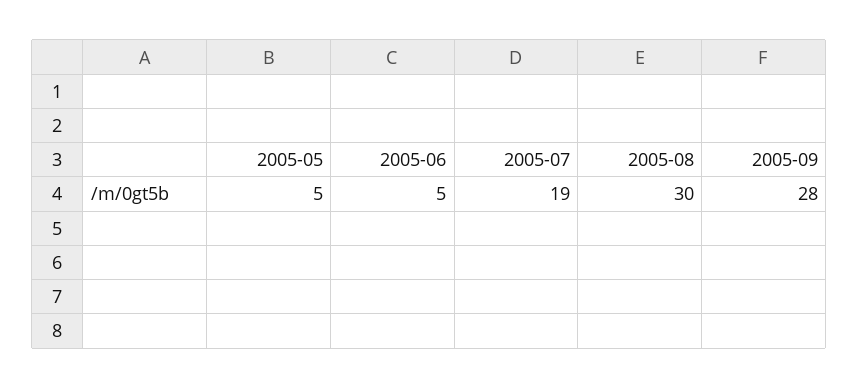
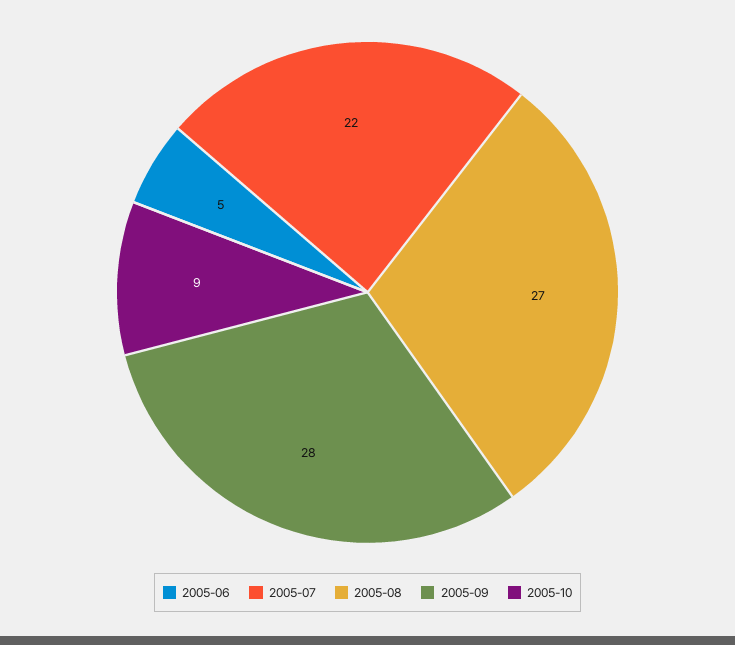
2005-05: 5 -> none
2005-07: 19 -> 22
2005-08: 30 -> 27
2005-10: none -> 9

